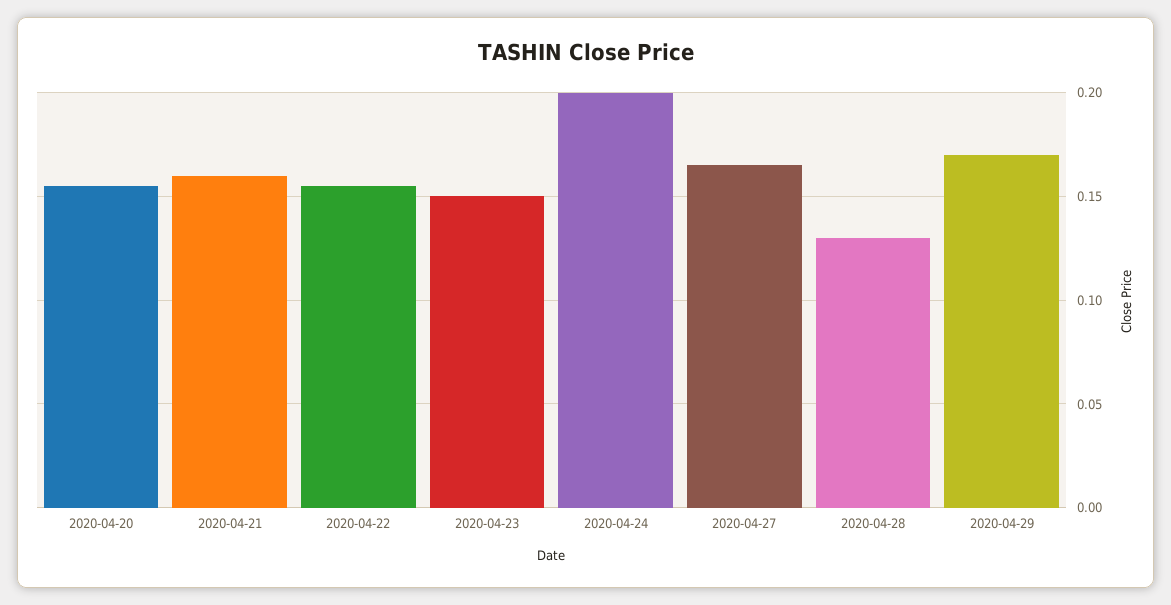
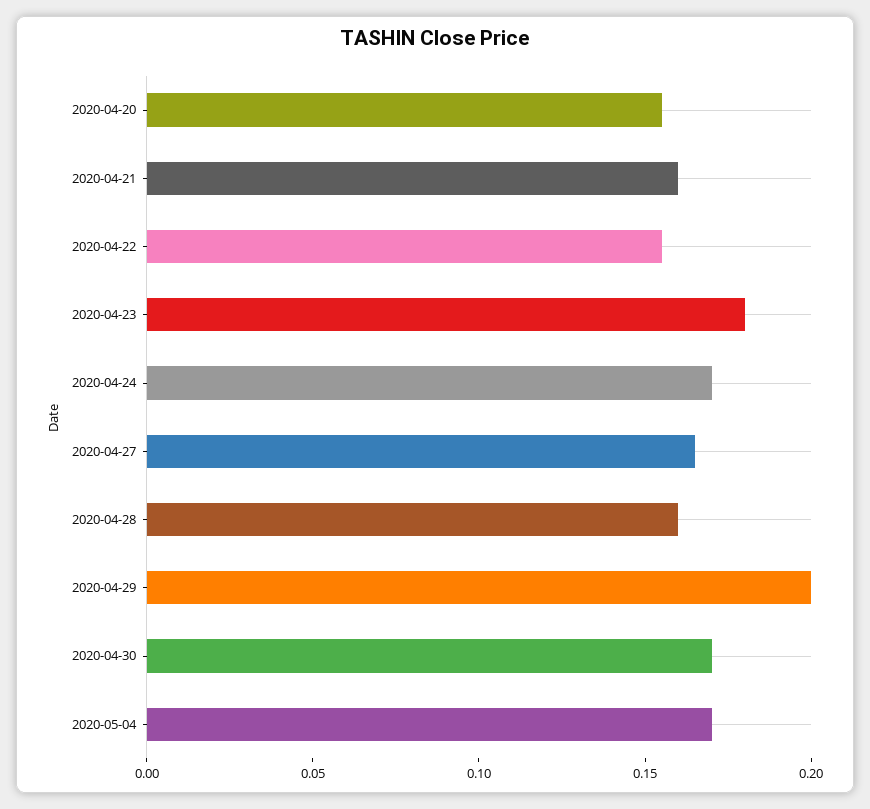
2020-04-23: 0.15 -> 0.18
2020-04-24: 0.2 -> 0.17
2020-04-28: 0.13 -> 0.16
2020-04-29: 0.17 -> 0.2
2020-04-30: none -> 0.17
2020-05-04: none -> 0.17

